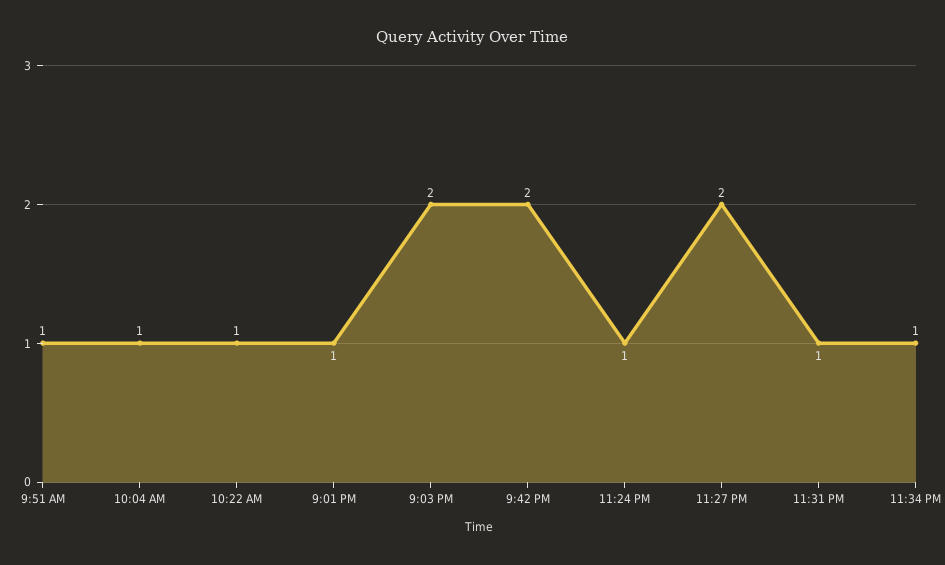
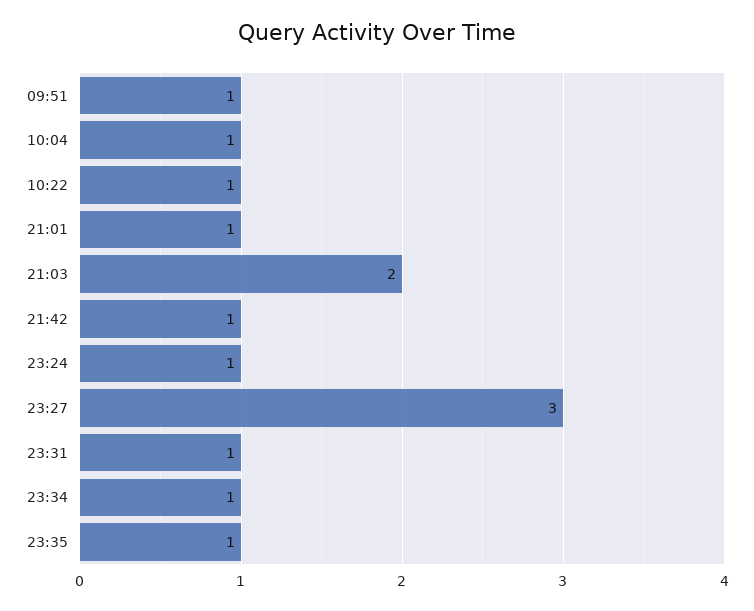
9:42 PM: 2 -> 1
11:27 PM: 2 -> 3
23:35: none -> 1

